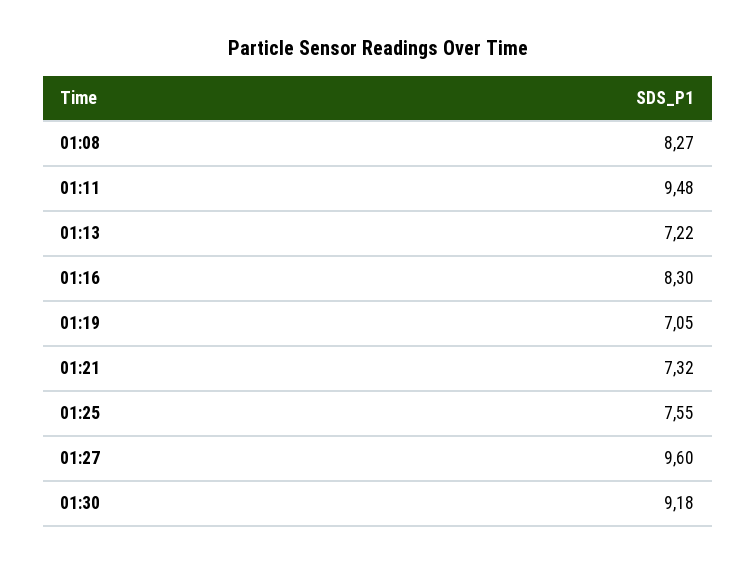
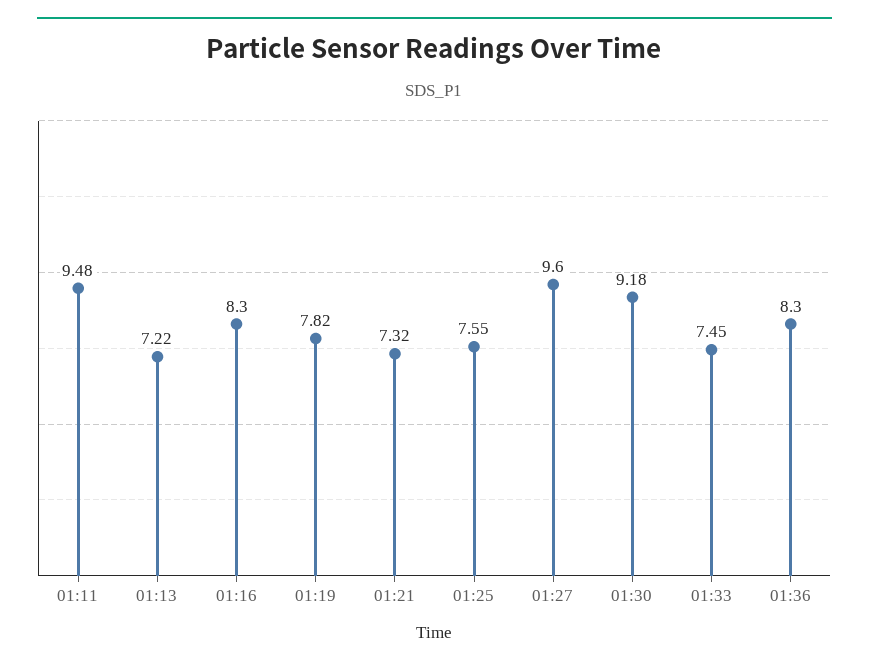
01:08: 8.27 -> none
01:19: 7.05 -> 7.82
01:33: none -> 7.45
01:36: none -> 8.3

